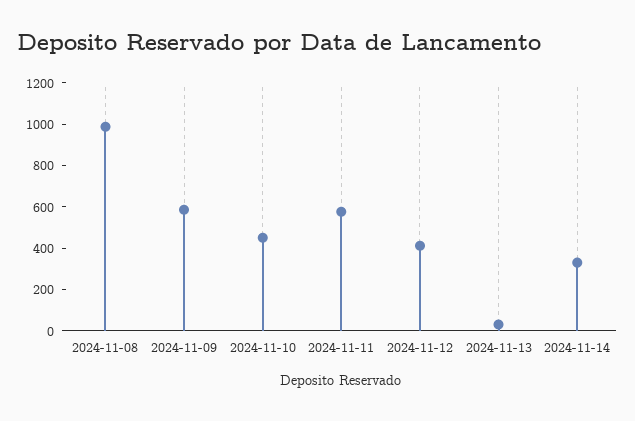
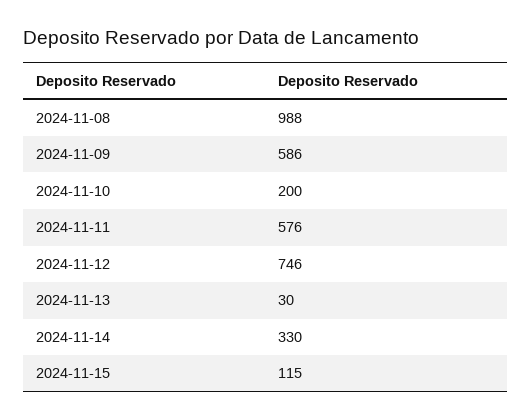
2024-11-10: 450 -> 200
2024-11-12: 400 -> 746
2024-11-15: none -> 115

